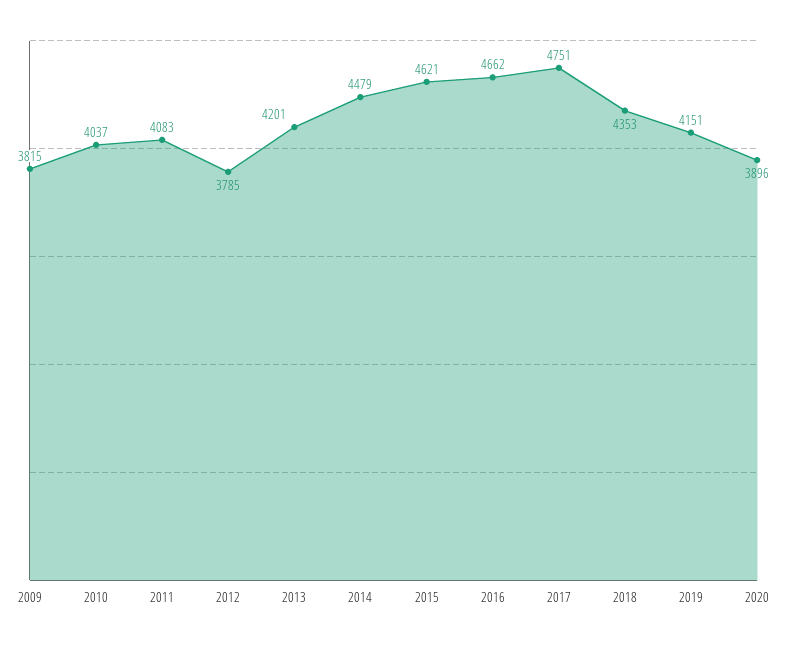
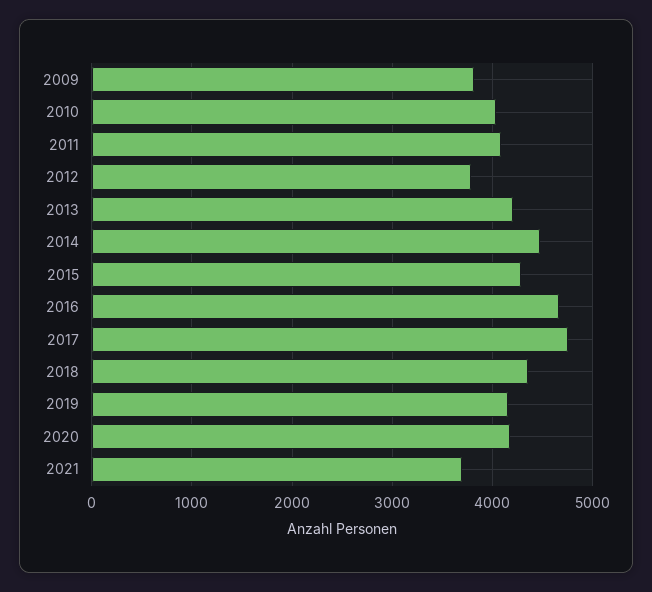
2015: 4621 -> 4300
2020: 3896 -> 4200
2021: none -> 3700

